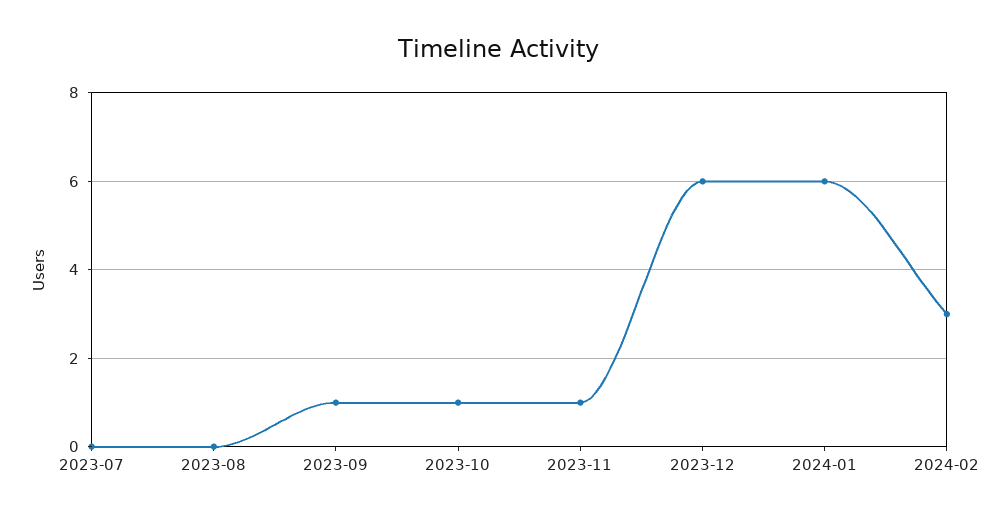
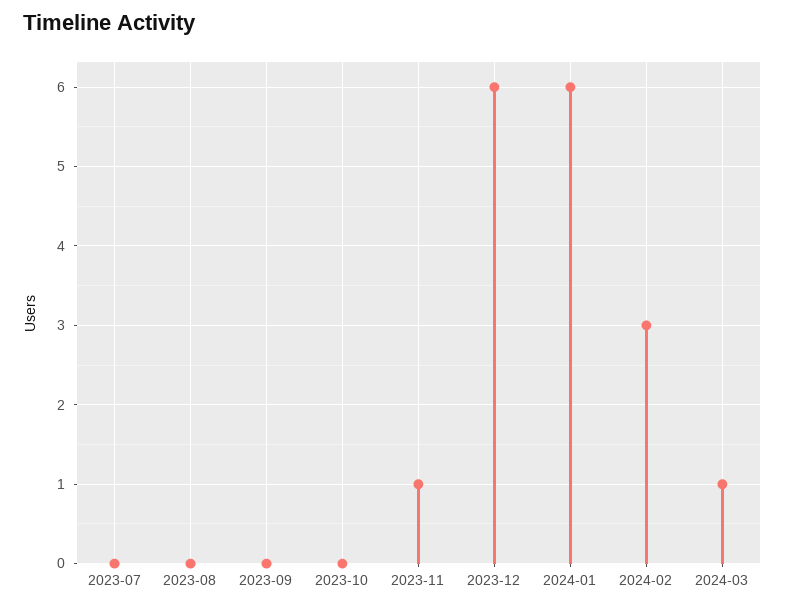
2023-09: 1 -> 0
2023-10: 1 -> 0
2024-03: none -> 1

